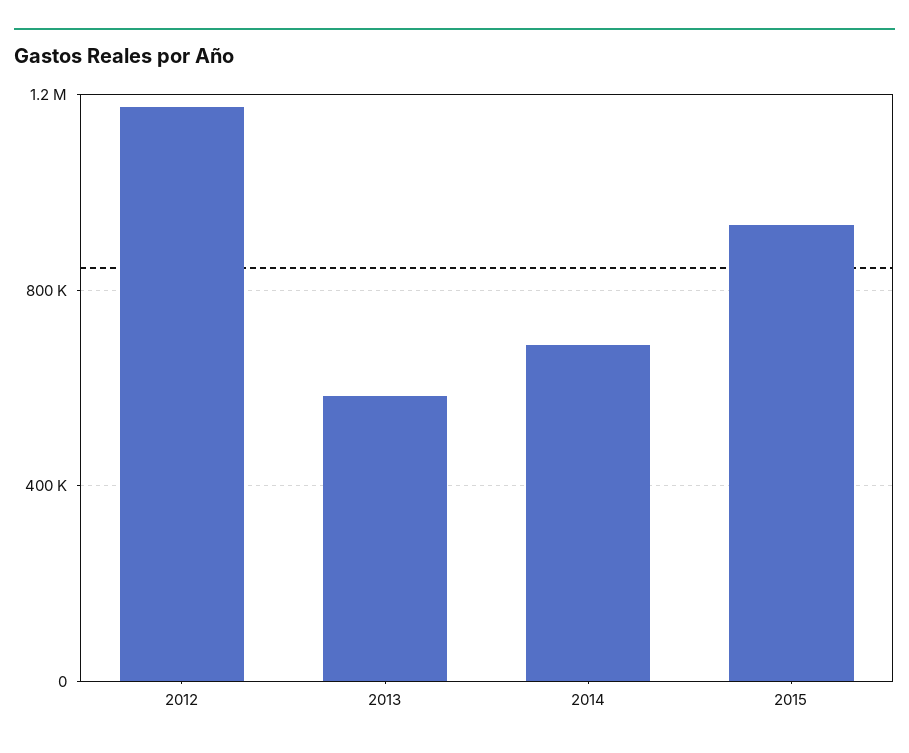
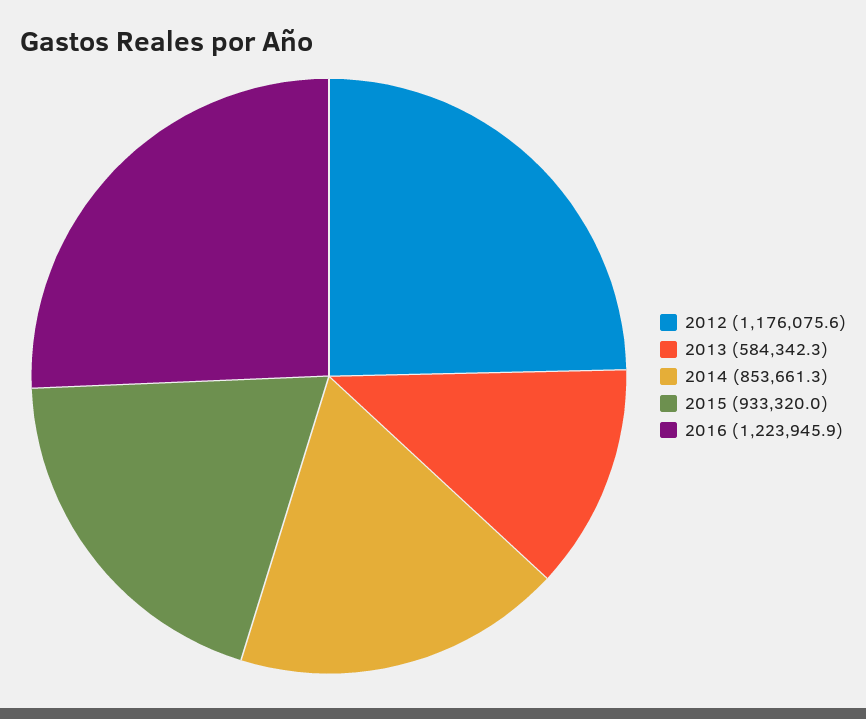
2014: 700000 -> 853661.3
2016: none -> 1223945.9

